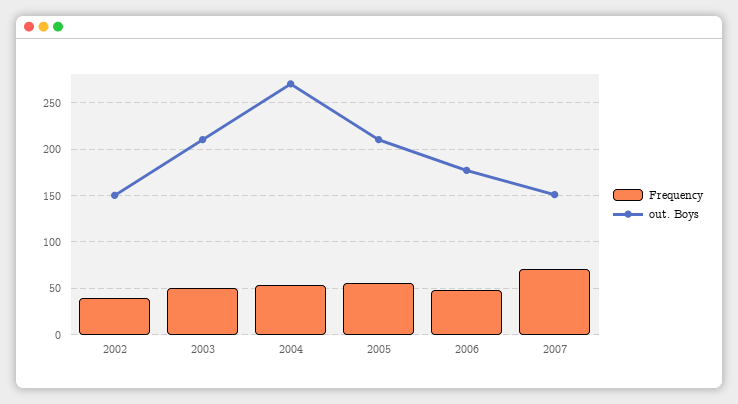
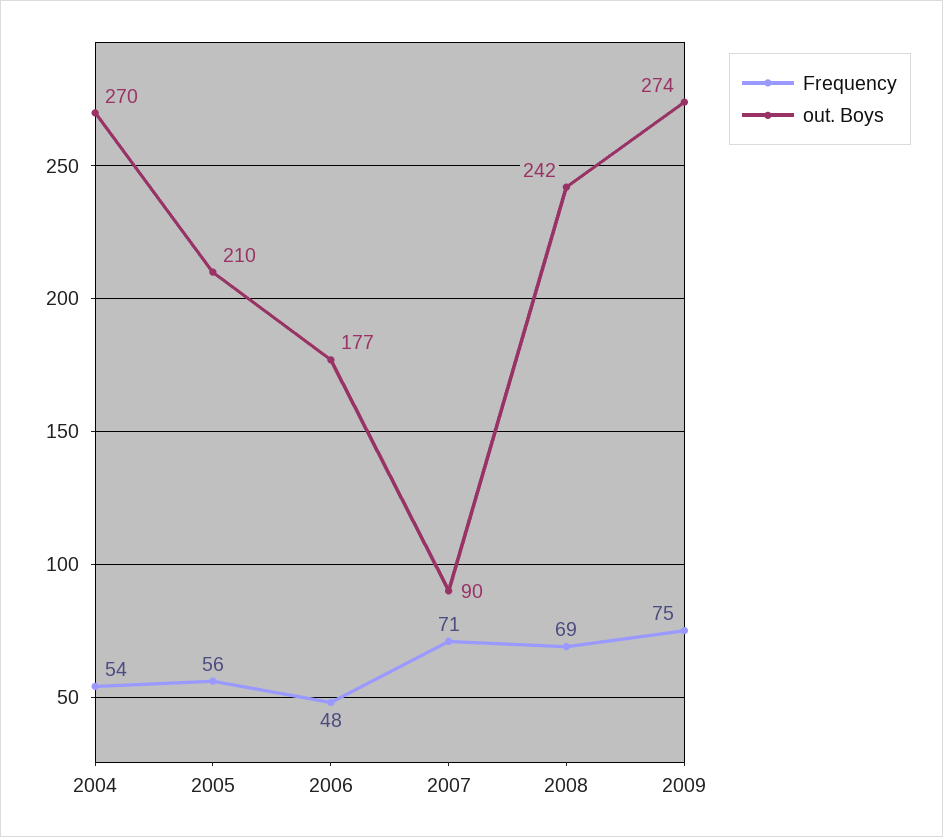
Frequency, 2002: 40 -> none
out. Boys, 2002: 150 -> none
Frequency, 2003: 50 -> none
out. Boys, 2003: 210 -> none
out. Boys, 2007: 150 -> 90
Frequency, 2008: none -> 69
out. Boys, 2008: none -> 242
Frequency, 2009: none -> 75
out. Boys, 2009: none -> 274

